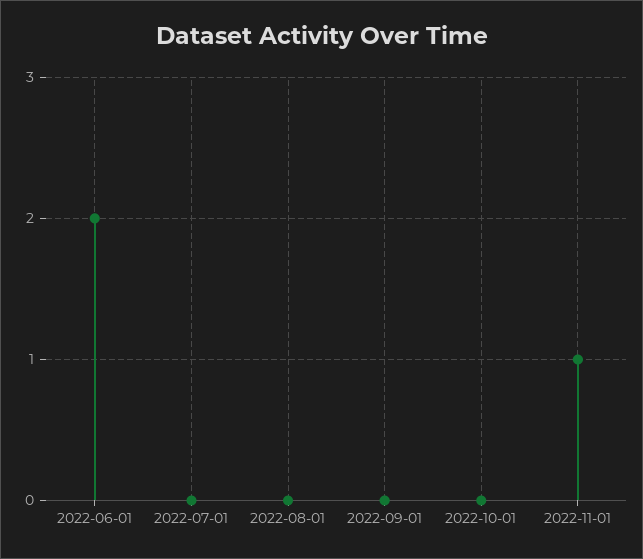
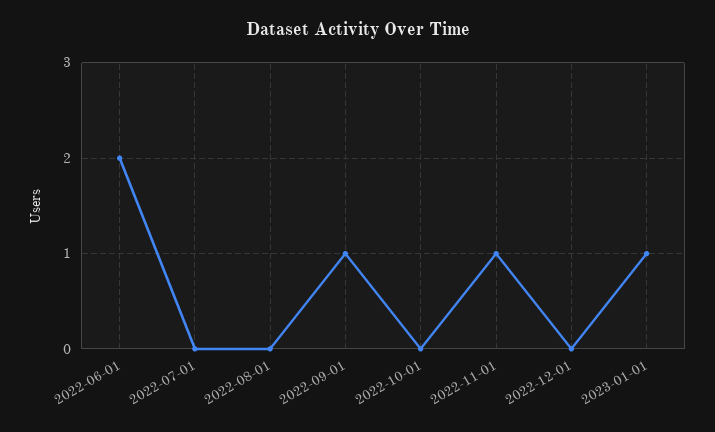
2022-09-01: 0 -> 1
2022-12-01: none -> 0
2023-01-01: none -> 1

